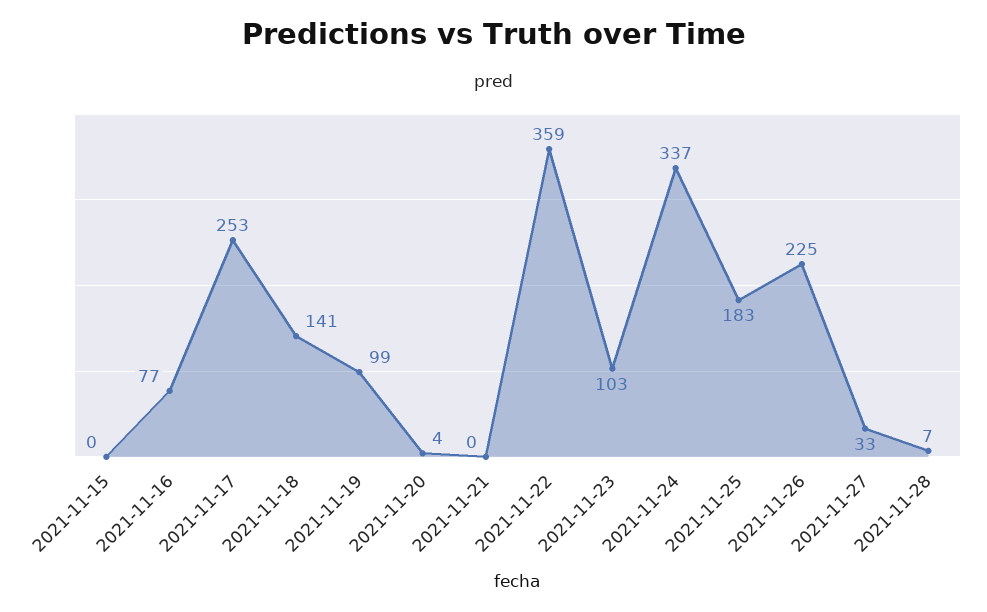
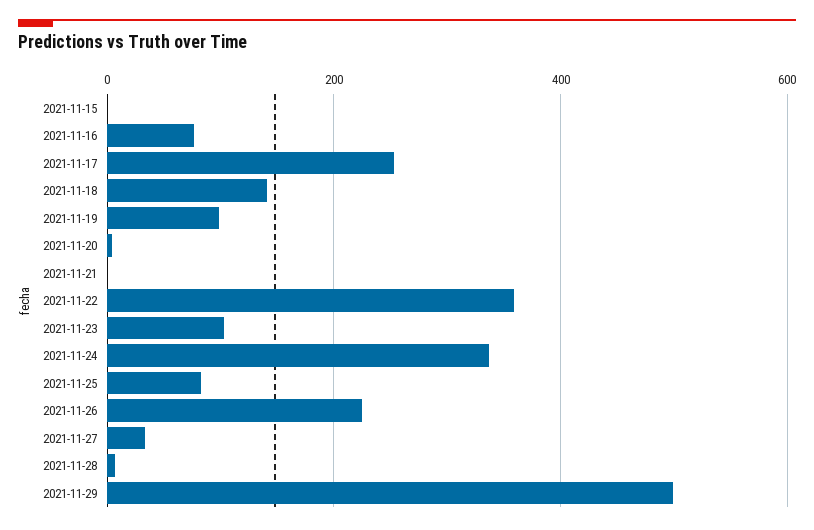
2021-11-25: 183 -> 80
2021-11-29: none -> 500

